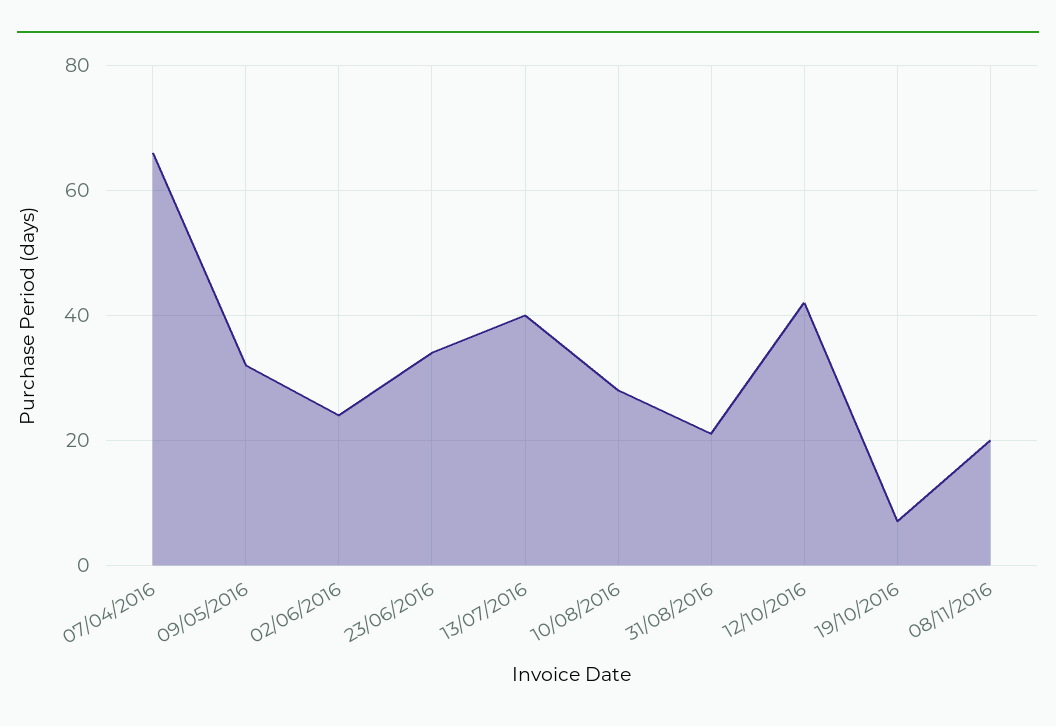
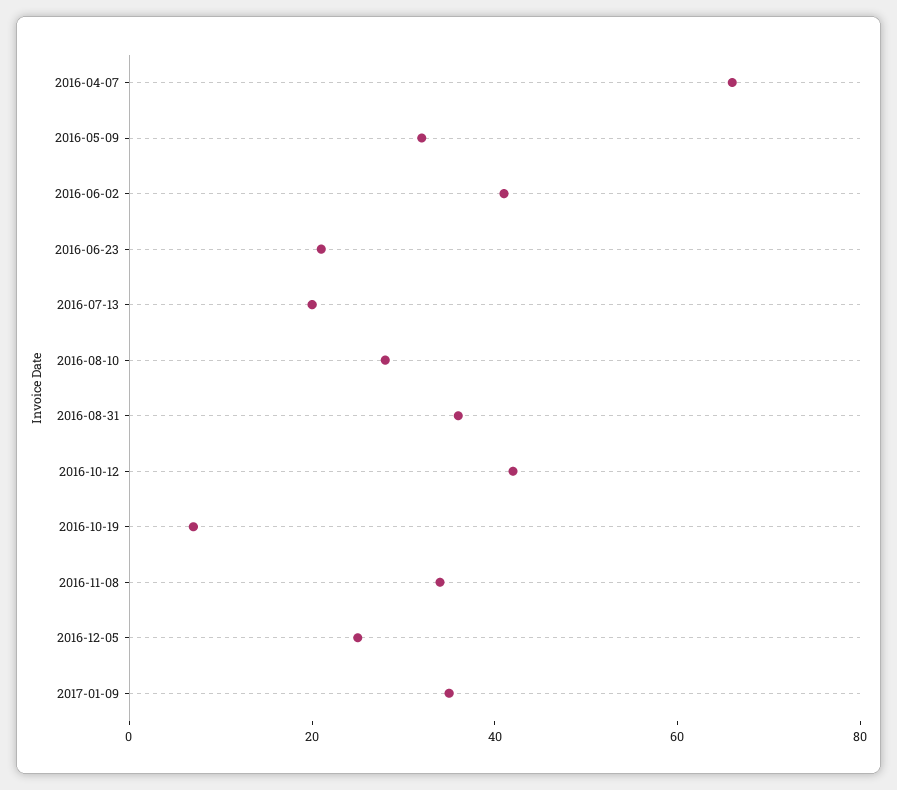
02/06/2016: 25 -> 40
23/06/2016: 35 -> 20
13/07/2016: 40 -> 20
31/08/2016: 20 -> 35
08/11/2016: 20 -> 35
2016-12-05: none -> 25
2017-01-09: none -> 35

